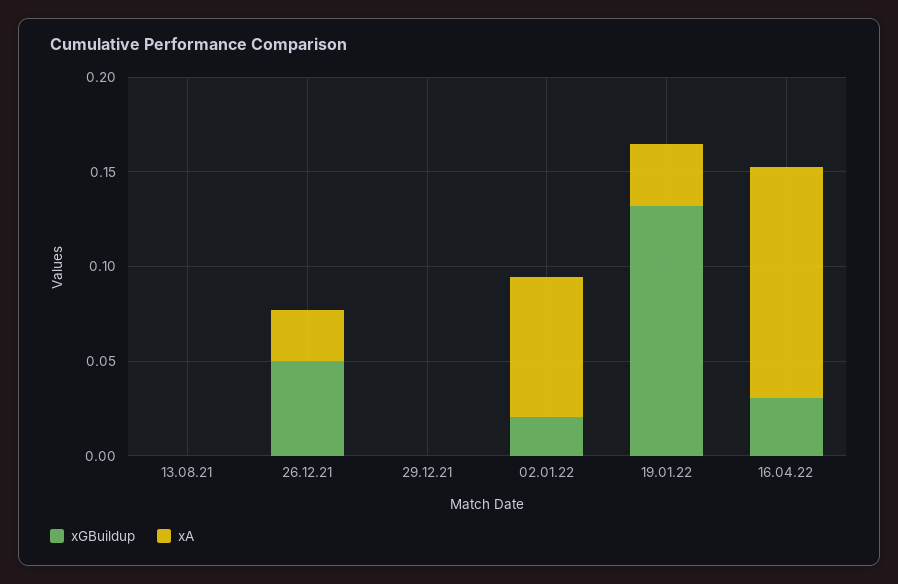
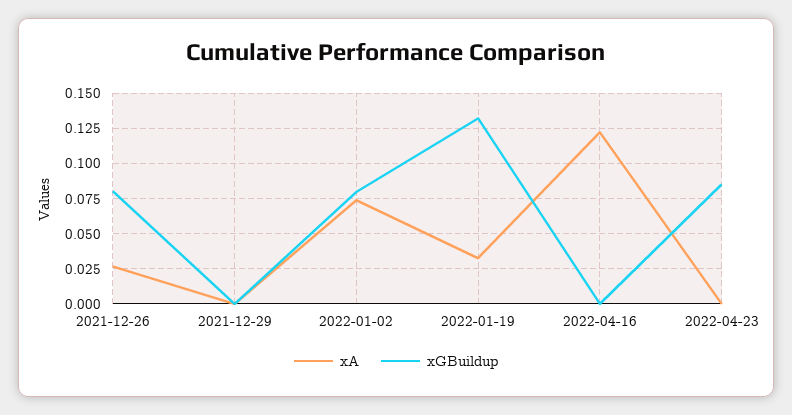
xGBuildup, 13.08.21: 0 -> none
xA, 13.08.21: 0 -> none
xGBuildup, 26.12.21: 0.05 -> 0.08
xGBuildup, 02.01.22: 0.02 -> 0.08
xGBuildup, 16.04.22: 0.03 -> 0
xA, 2022-04-23: none -> 0
xGBuildup, 2022-04-23: none -> 0.085

